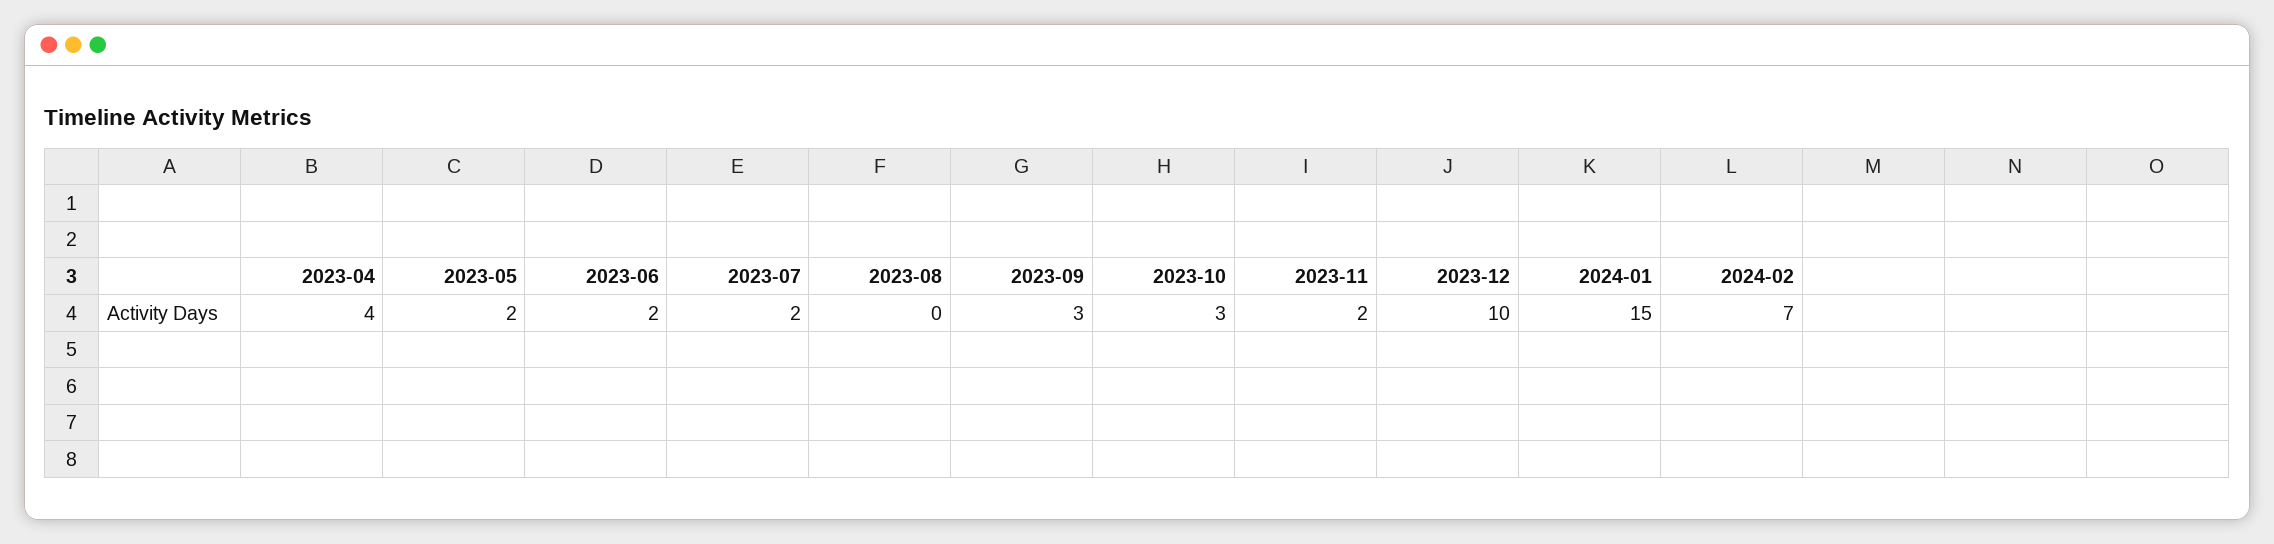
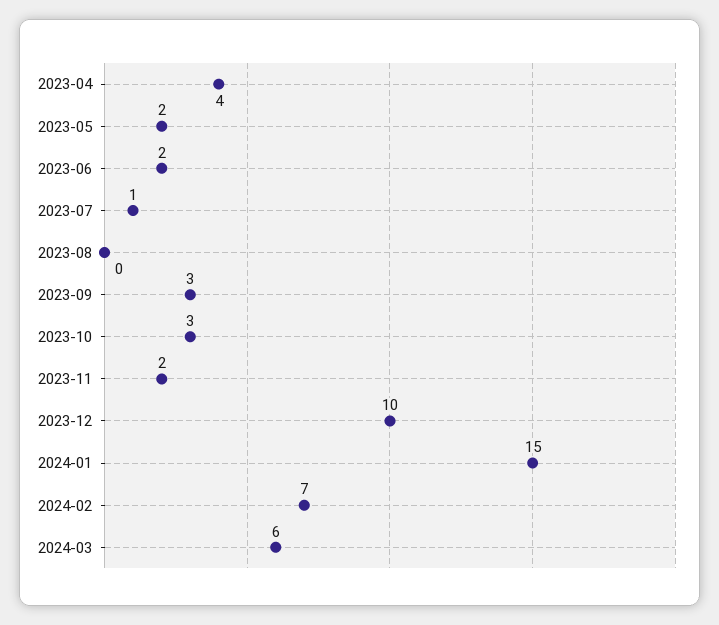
2023-07: 2 -> 1
2024-03: none -> 6

